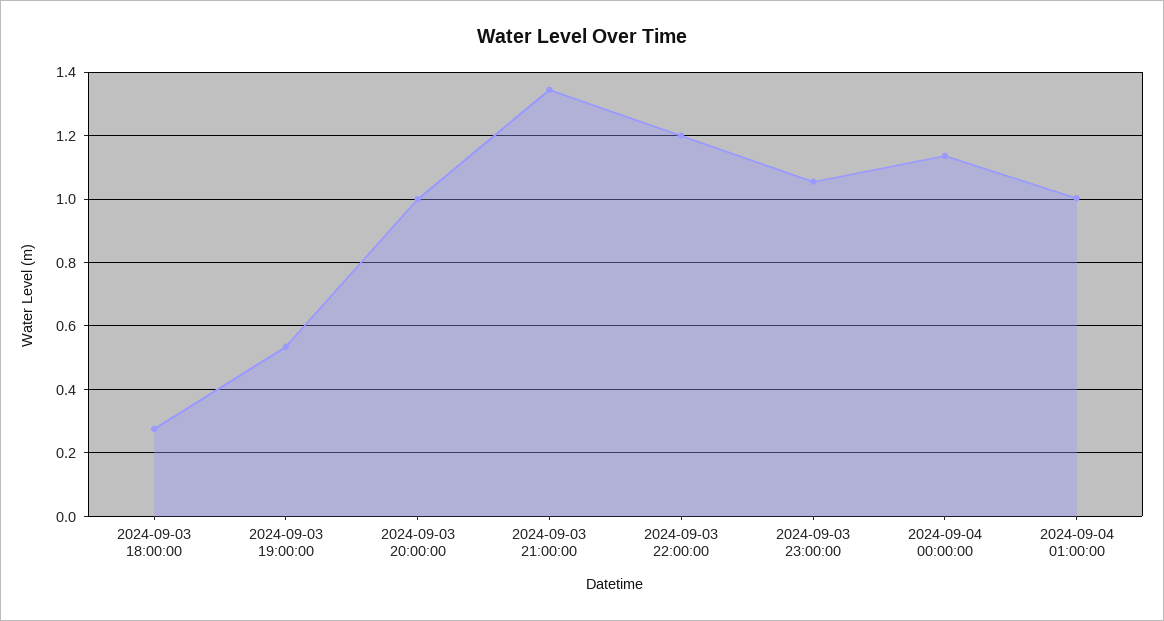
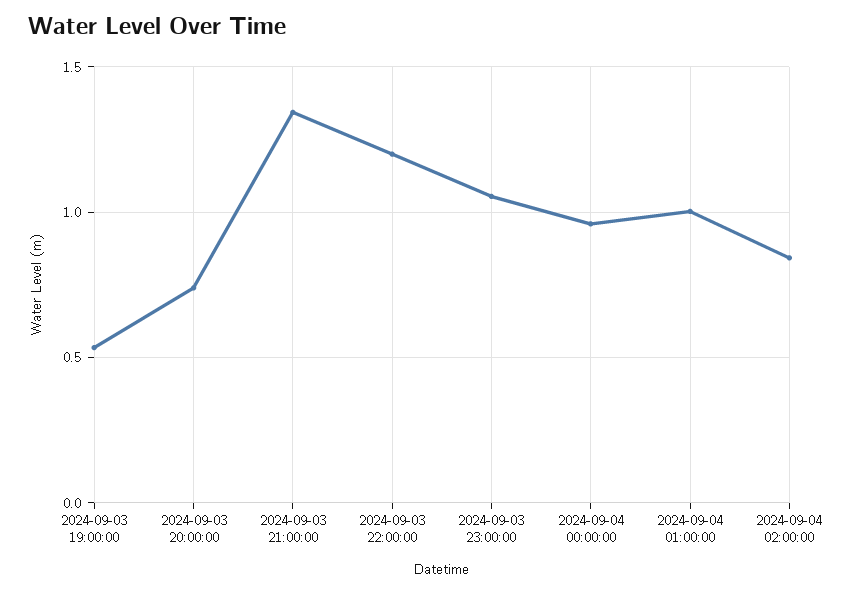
2024-09-03 18:00:00: 0.28 -> none
2024-09-03 20:00:00: 1 -> 0.75
2024-09-04 00:00:00: 1.14 -> 0.95
2024-09-04 02:00:00: none -> 0.85

